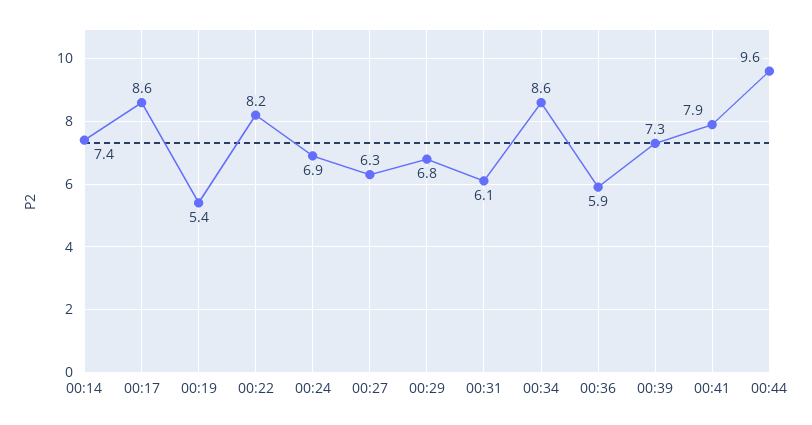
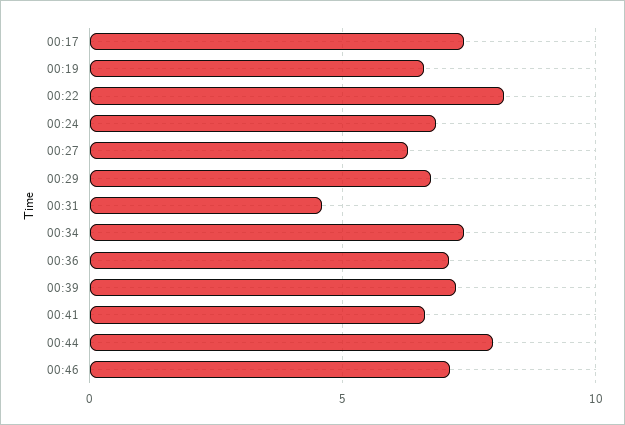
00:14: 7.4 -> none
00:17: 8.6 -> 7.5
00:19: 5.4 -> 6.5
00:31: 6.1 -> 4.5
00:34: 8.6 -> 7.5
00:36: 5.9 -> 7
00:41: 7.9 -> 6.5
00:44: 9.6 -> 8
00:46: none -> 7

